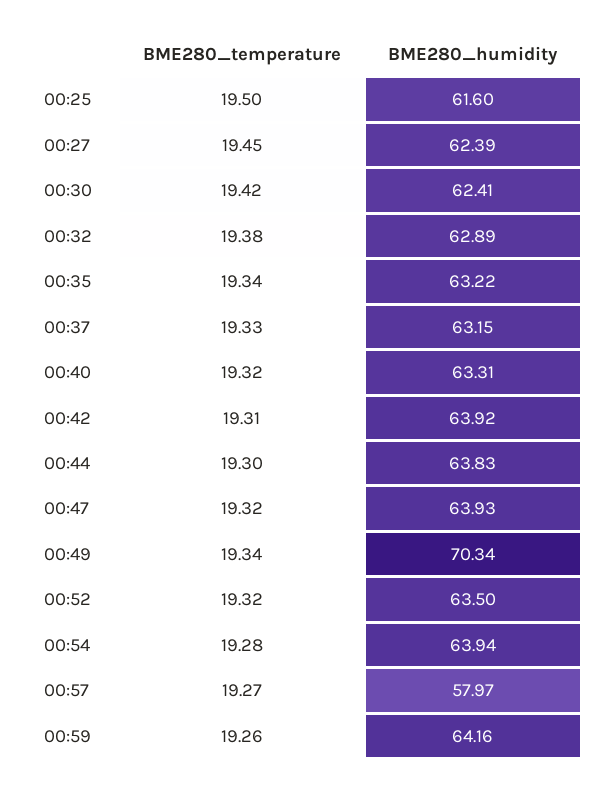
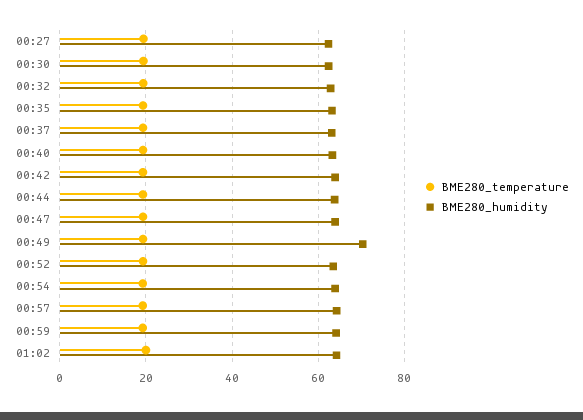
BME280_temperature, 00:25: 19.5 -> none
BME280_humidity, 00:25: 61.6 -> none
BME280_humidity, 00:57: 57.97 -> 64
BME280_temperature, 01:02: none -> 20
BME280_humidity, 01:02: none -> 64

